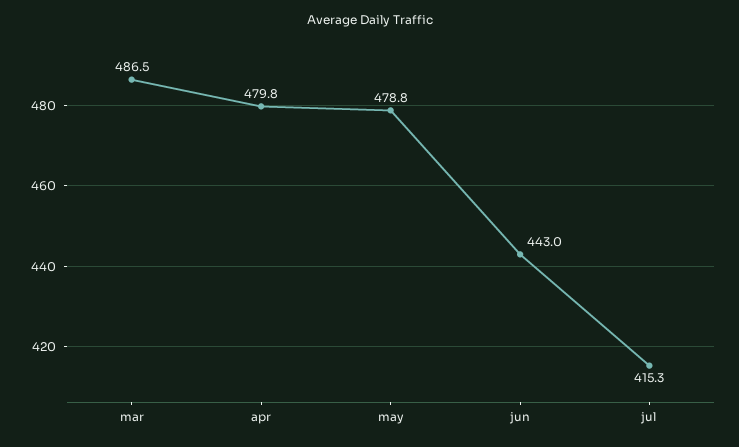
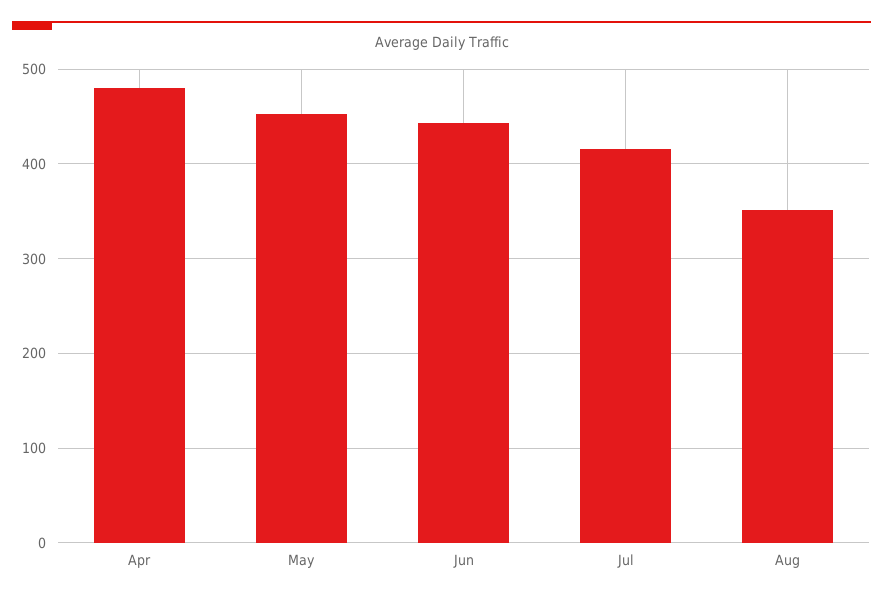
mar: 486.5 -> none
may: 478.8 -> 450
Aug: none -> 350

